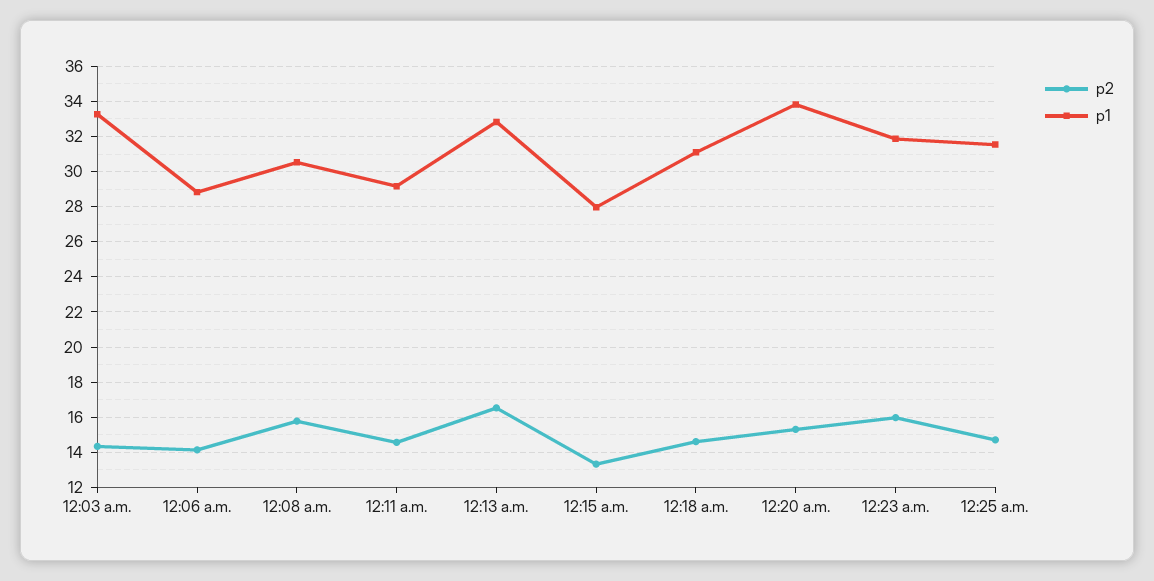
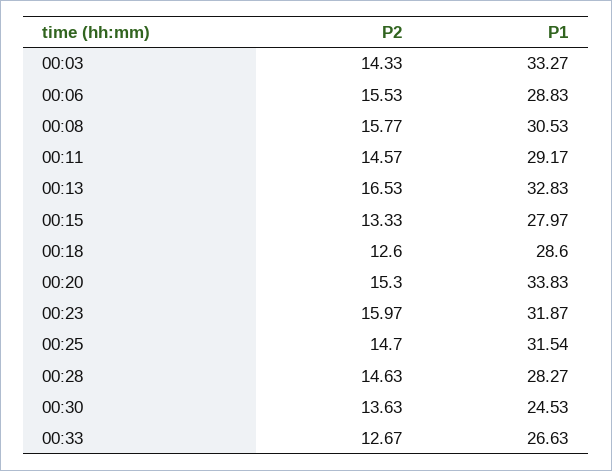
p2, 12:06 a.m.: 14 -> 15.53
p2, 12:18 a.m.: 14.5 -> 12.6
p1, 12:18 a.m.: 31 -> 28.6
p2, 00:28: none -> 14.63
p1, 00:28: none -> 28.27
p2, 00:30: none -> 13.63
p1, 00:30: none -> 24.53
p2, 00:33: none -> 12.67
p1, 00:33: none -> 26.63

